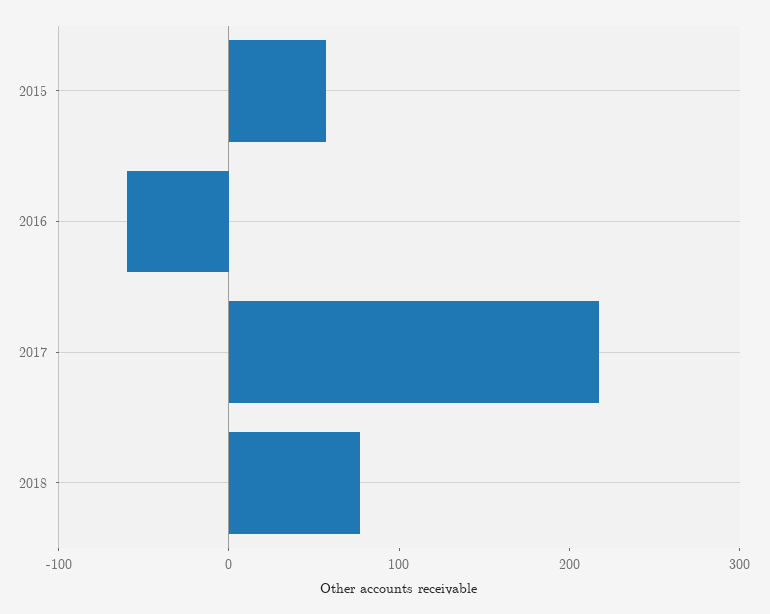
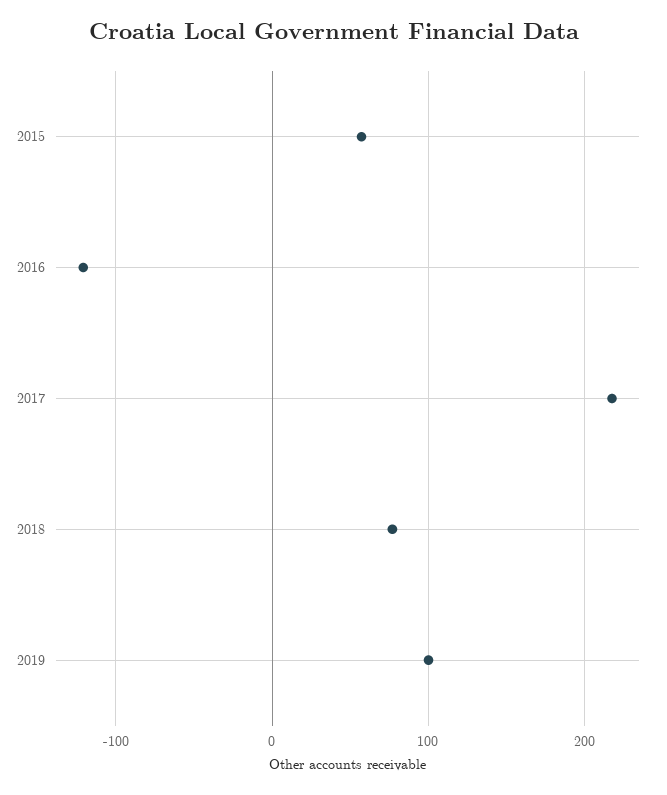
2016: -60 -> -120
2019: none -> 100

